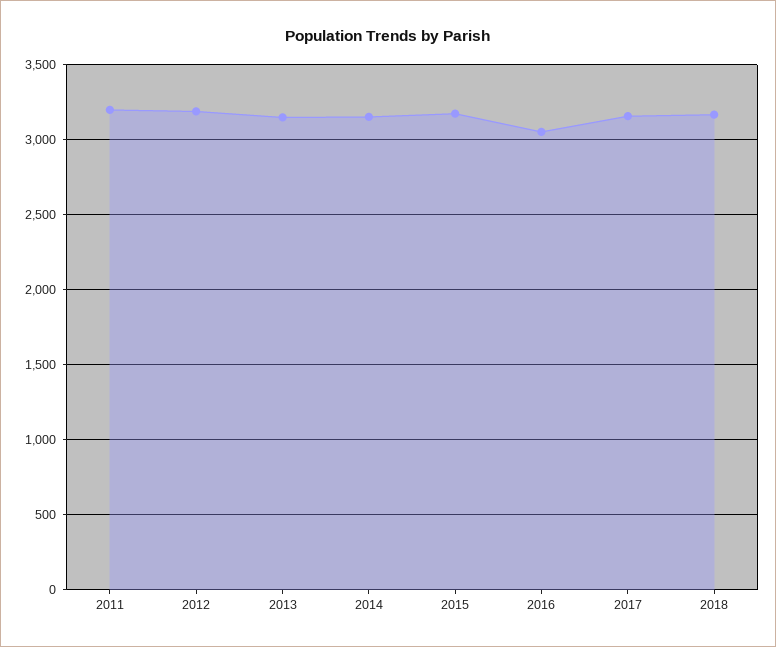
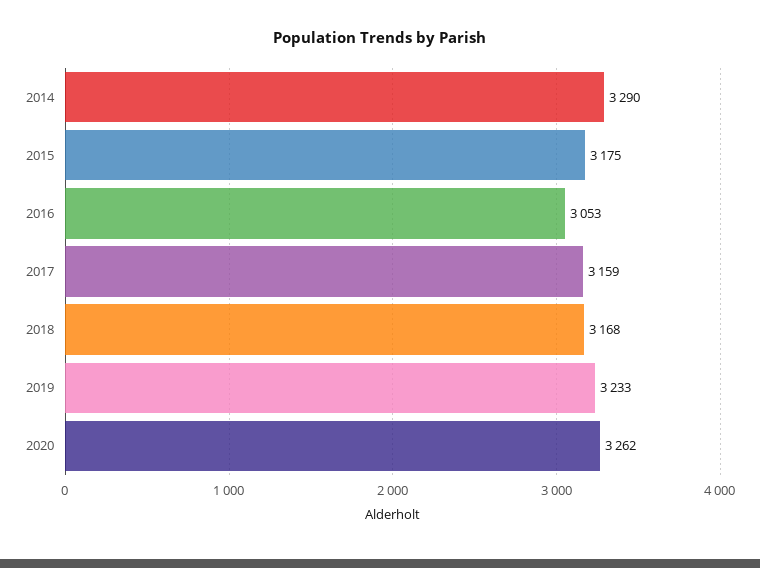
2011: 3200 -> none
2012: 3200 -> none
2013: 3150 -> none
2014: 3150 -> 3290
2019: none -> 3233
2020: none -> 3262

